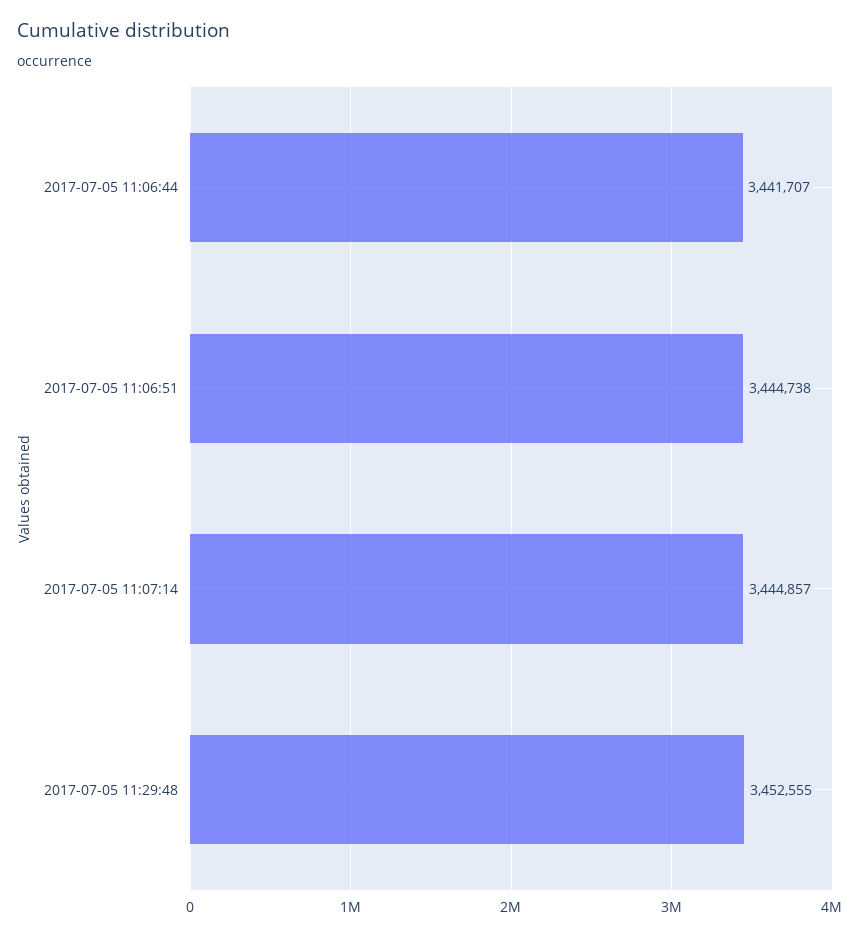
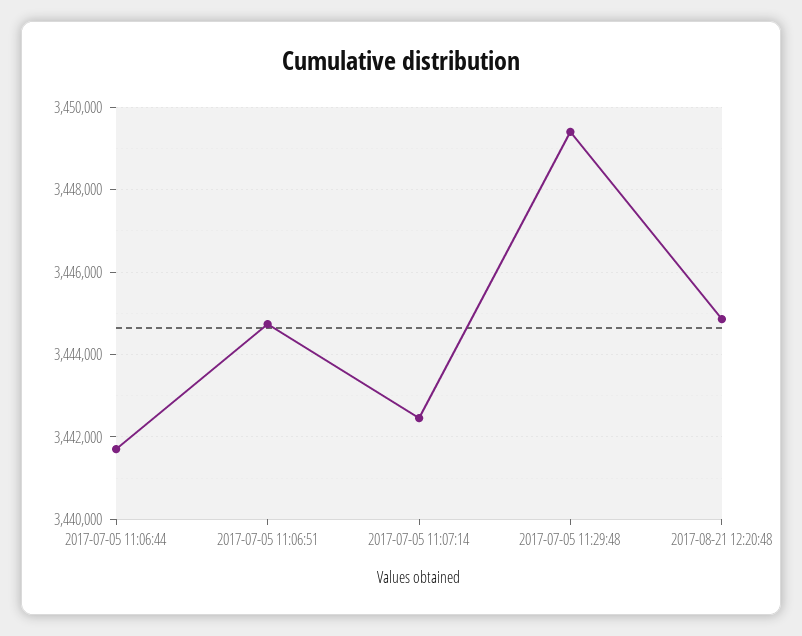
2017-07-05 11:07:14: 3444857 -> 3442400
2017-07-05 11:29:48: 3452555 -> 3449400
2017-08-21 12:20:48: none -> 3444800

